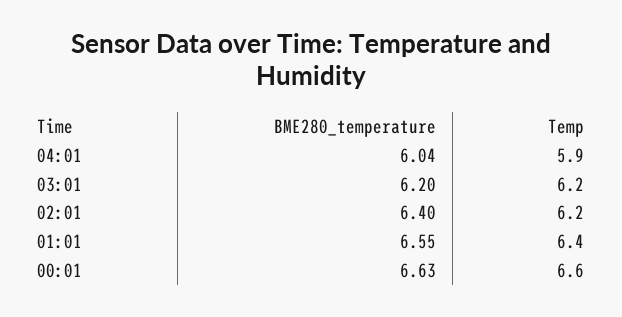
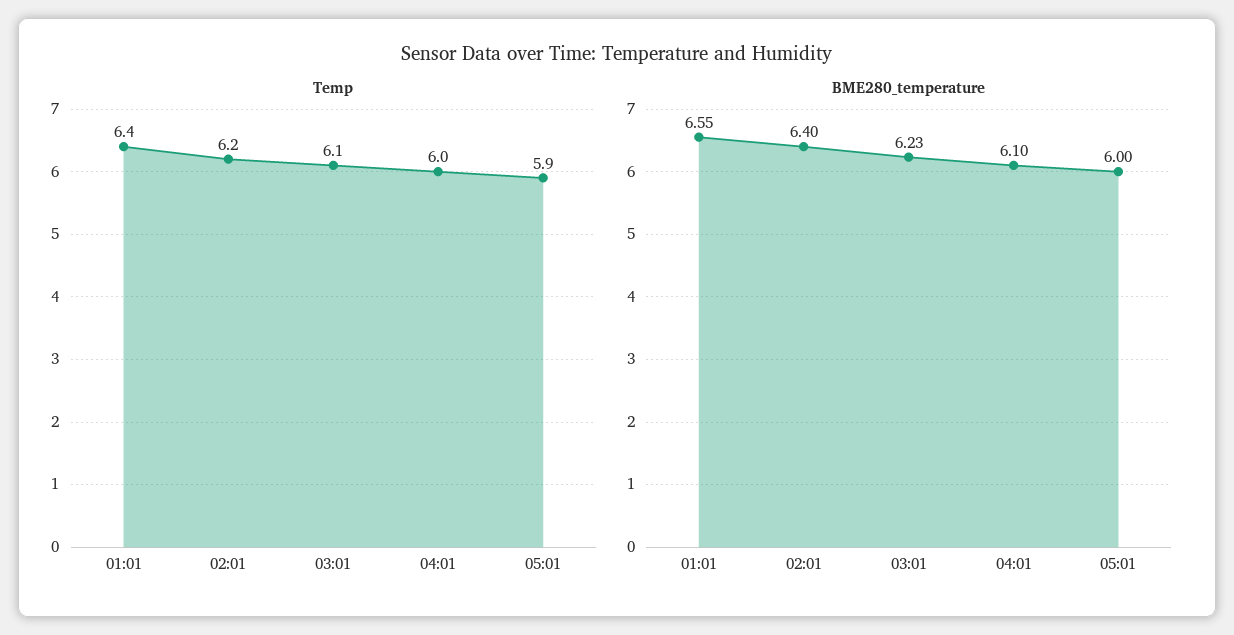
BME280_temperature, 04:01: 6.04 -> 6.1
Temp, 04:01: 5.9 -> 6
BME280_temperature, 03:01: 6.2 -> 6.23
Temp, 03:01: 6.2 -> 6.1
BME280_temperature, 00:01: 6.63 -> none
Temp, 00:01: 6.6 -> none
Temp, 05:01: none -> 5.9
BME280_temperature, 05:01: none -> 6

